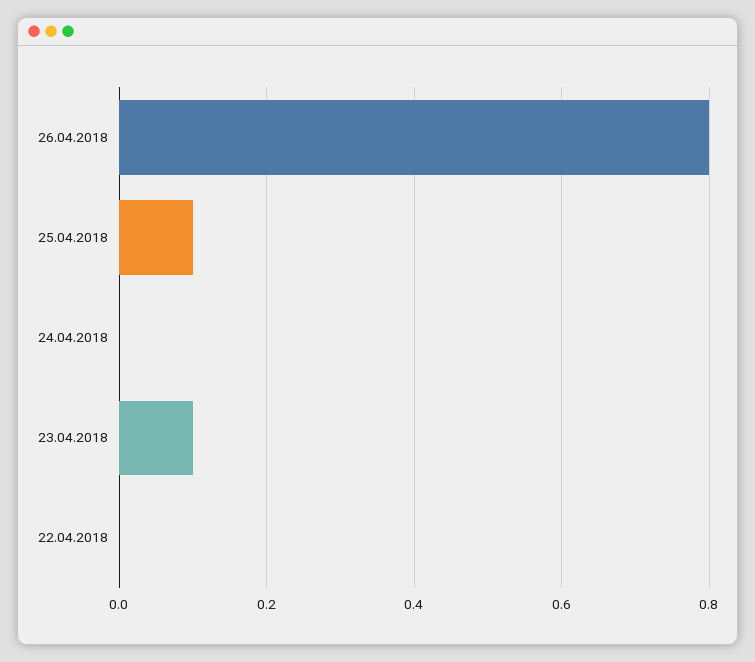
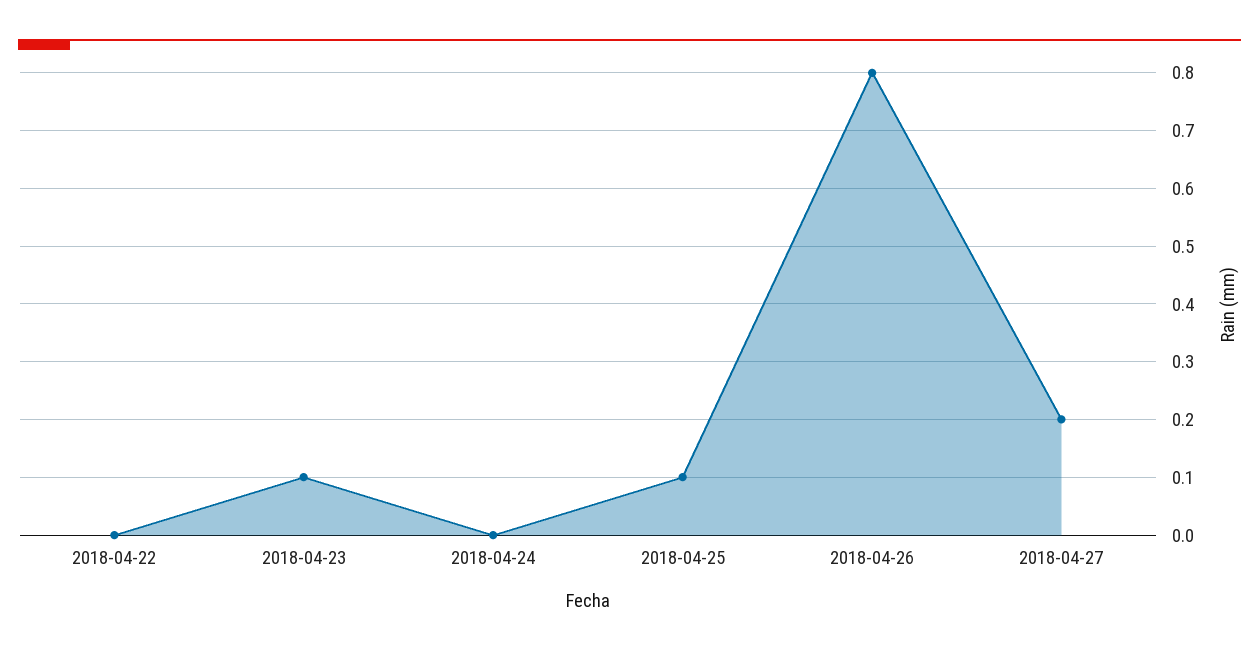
2018-04-27: none -> 0.2

